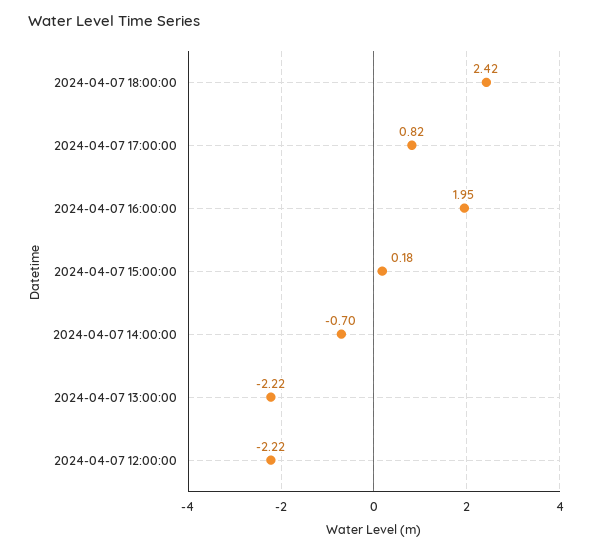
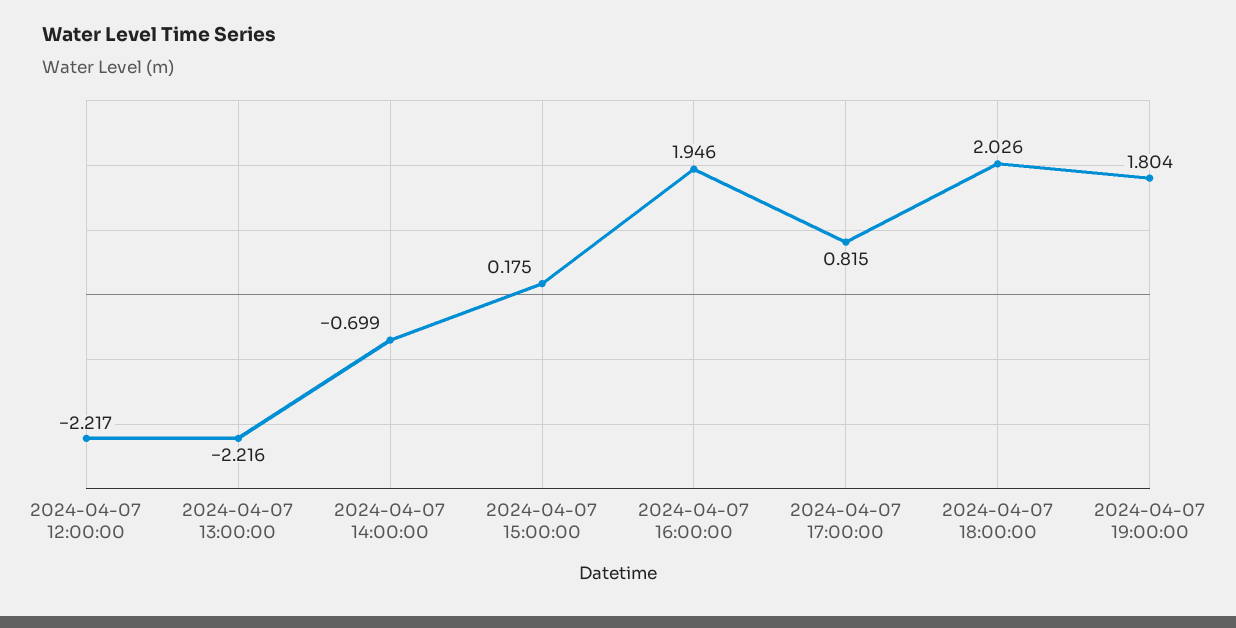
2024-04-07 18:00:00: 2.42 -> 2.026
2024-04-07 19:00:00: none -> 1.804

